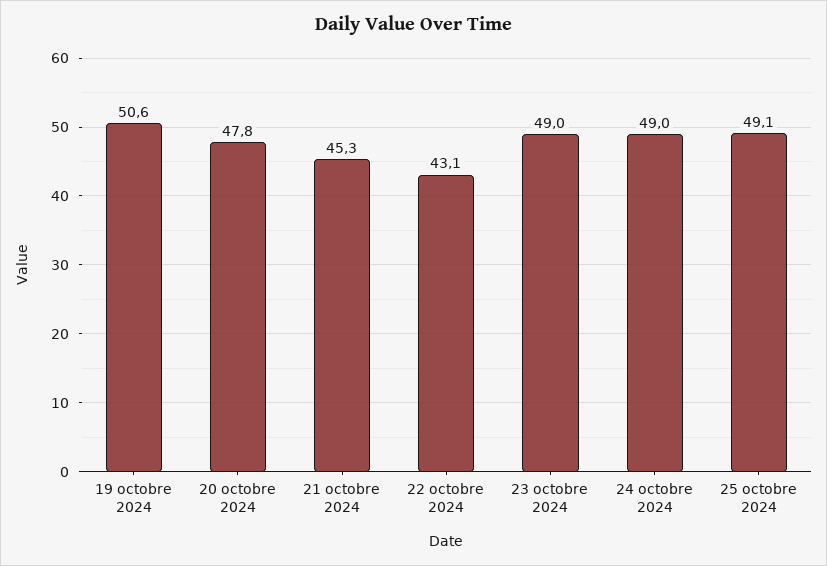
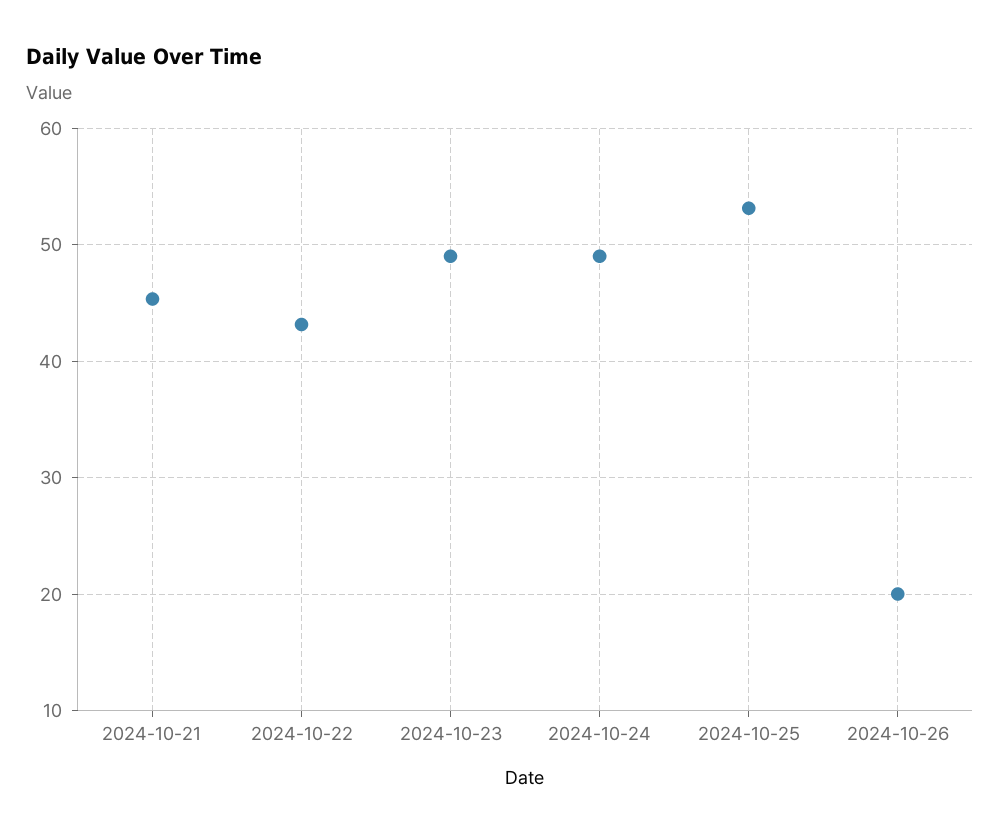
19 octobre 2024: 50.6 -> none
20 octobre 2024: 47.8 -> none
25 octobre 2024: 49.1 -> 53
2024-10-26: none -> 20

